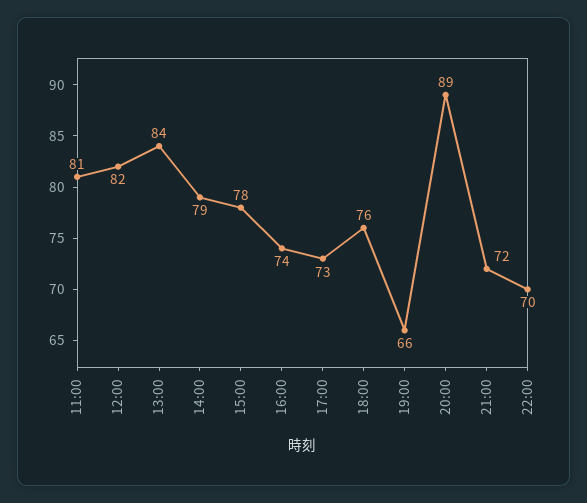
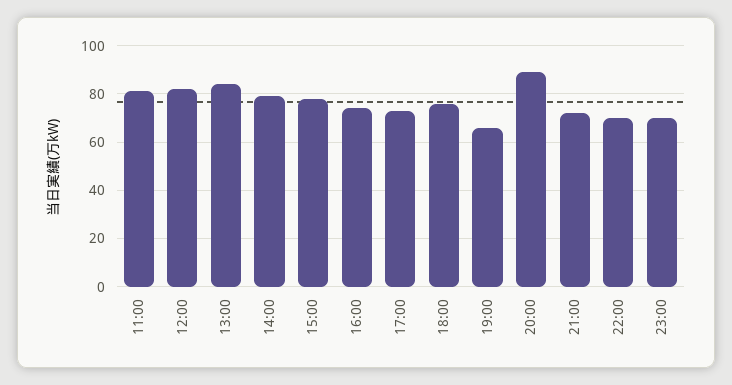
23:00: none -> 70

